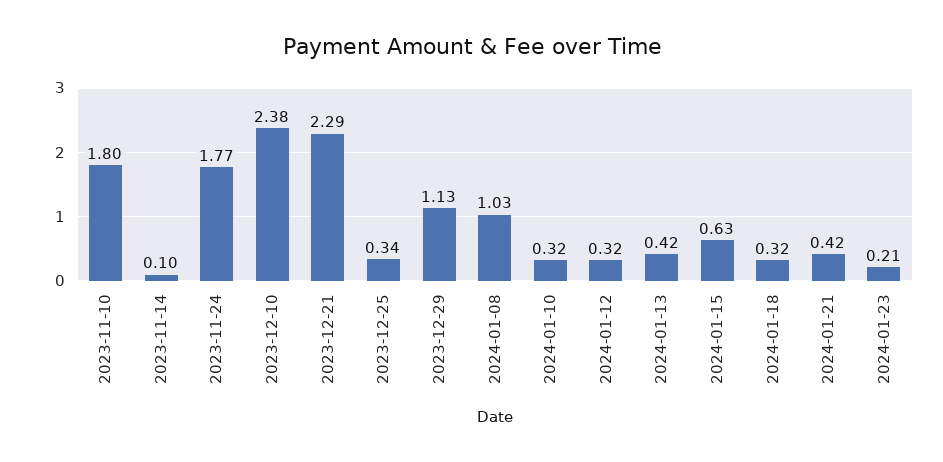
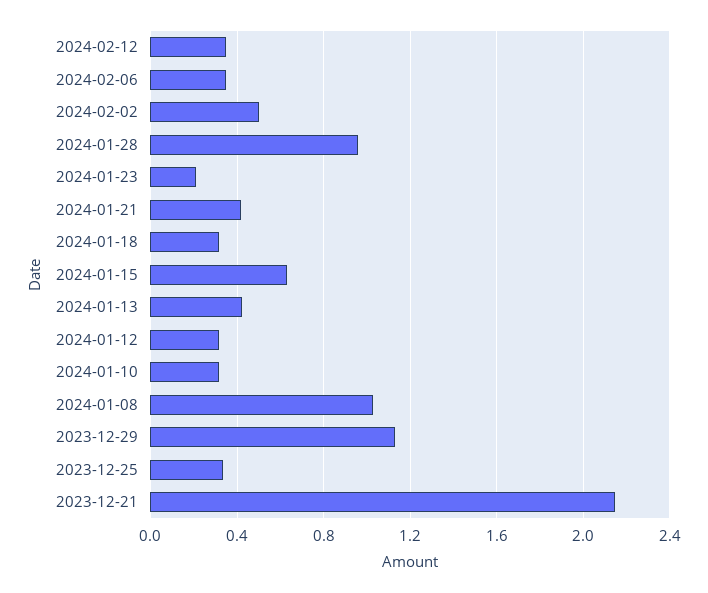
2023-11-10: 1.8 -> none
2023-11-14: 0.1 -> none
2023-11-24: 1.77 -> none
2023-12-10: 2.38 -> none
2023-12-21: 2.29 -> 2.15
2024-02-12: none -> 0.35
2024-02-06: none -> 0.35
2024-02-02: none -> 0.5
2024-01-28: none -> 0.95

